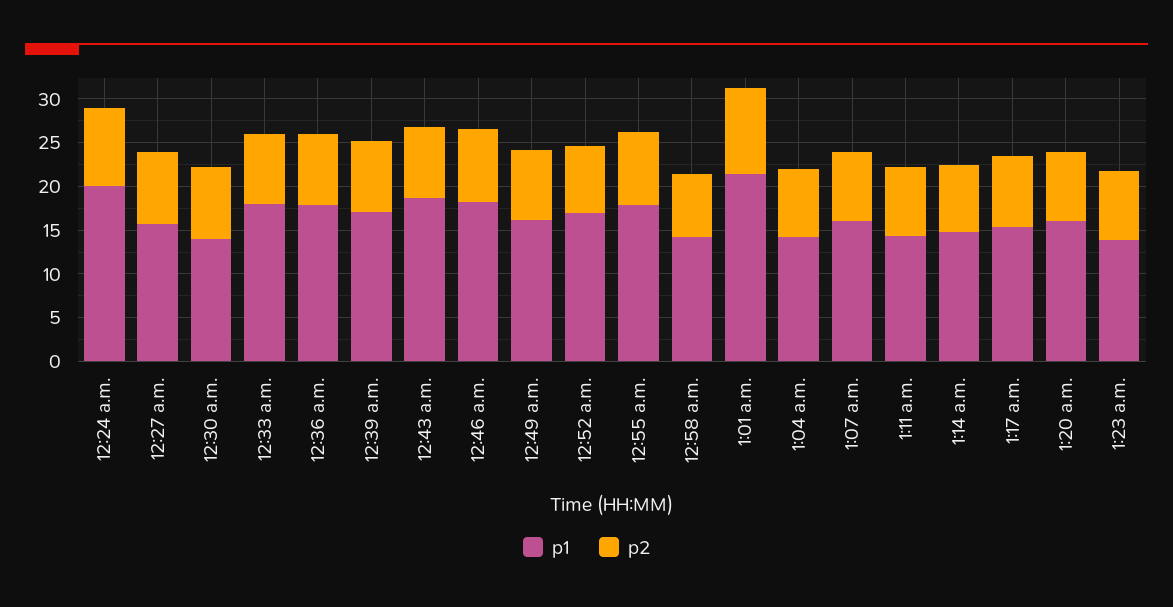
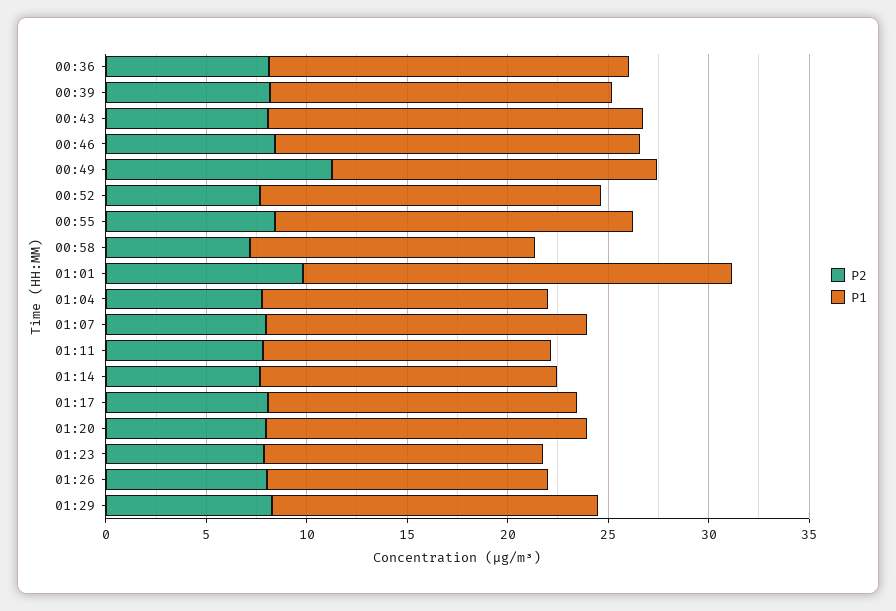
p1, 12:24 a.m.: 20 -> none
p2, 12:24 a.m.: 9 -> none
p1, 12:27 a.m.: 16 -> none
p2, 12:27 a.m.: 8 -> none
p1, 12:30 a.m.: 14 -> none
p2, 12:30 a.m.: 8 -> none
p1, 12:33 a.m.: 18 -> none
p2, 12:33 a.m.: 8 -> none
p2, 12:49 a.m.: 8 -> 11
p2, 01:26: none -> 8
p1, 01:26: none -> 14
p2, 01:29: none -> 8
p1, 01:29: none -> 16

